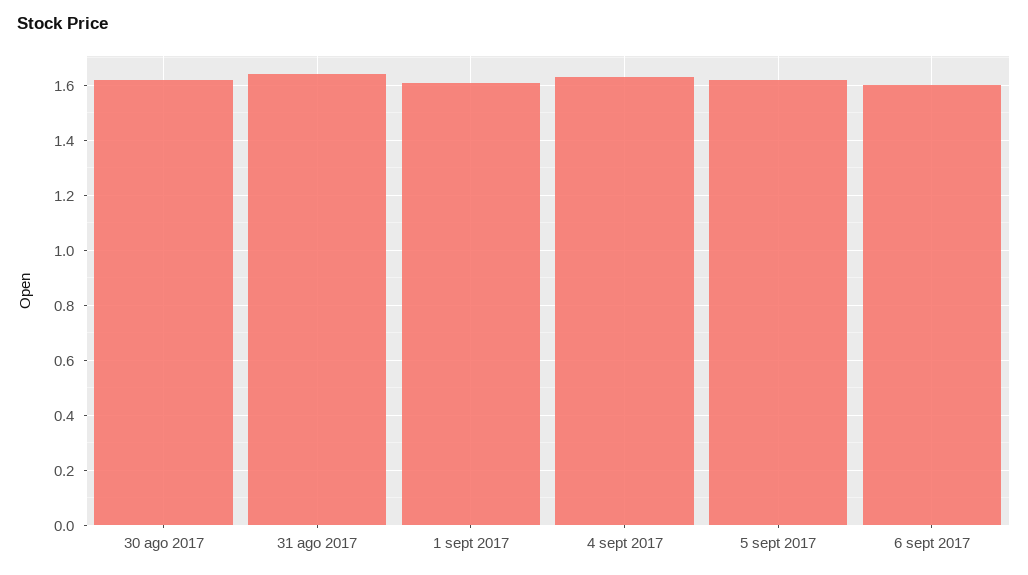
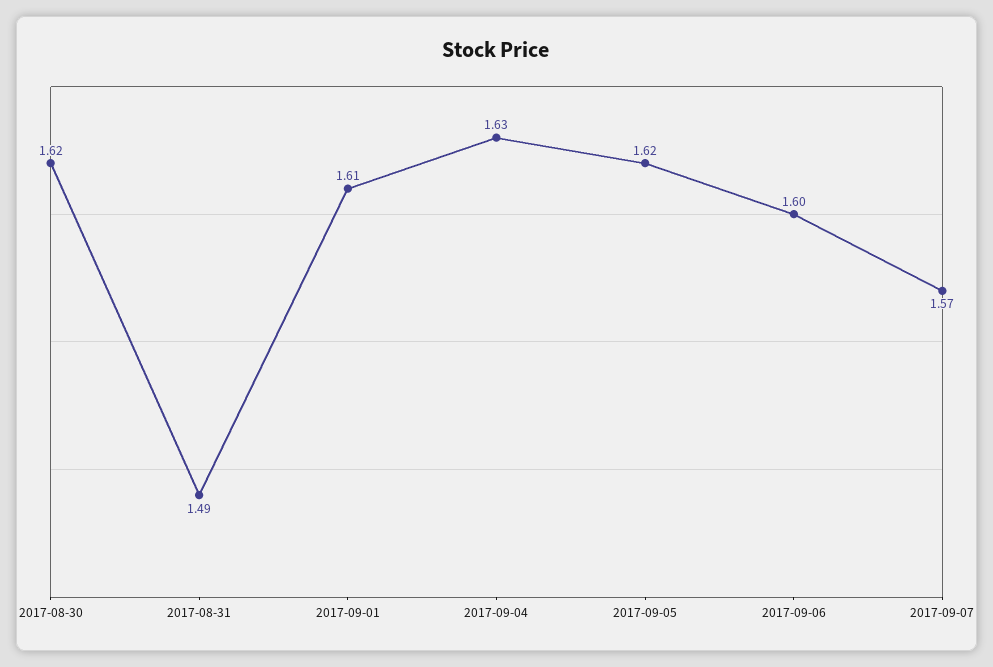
31 ago 2017: 1.65 -> 1.49
2017-09-07: none -> 1.57

